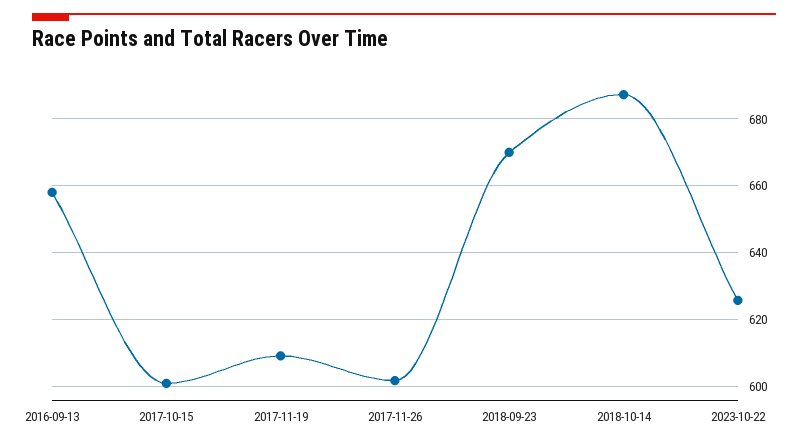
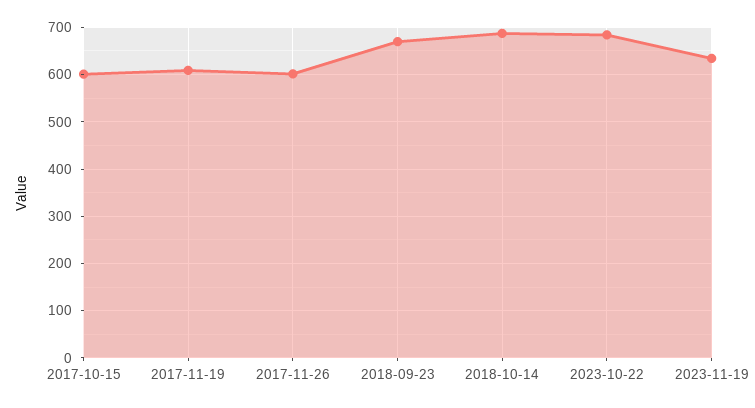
2016-09-13: 658 -> none
2023-10-22: 626 -> 680
2023-11-19: none -> 640

